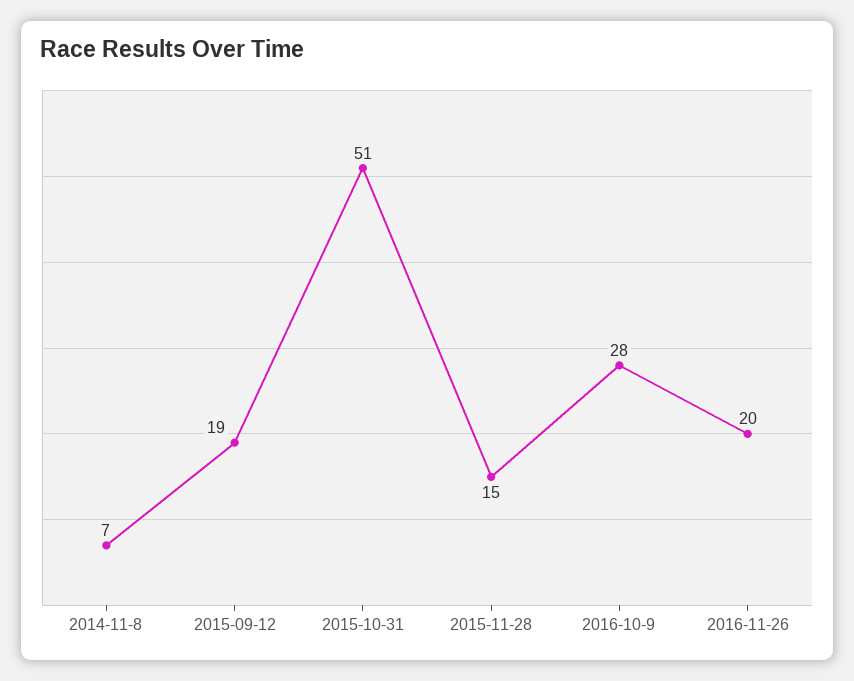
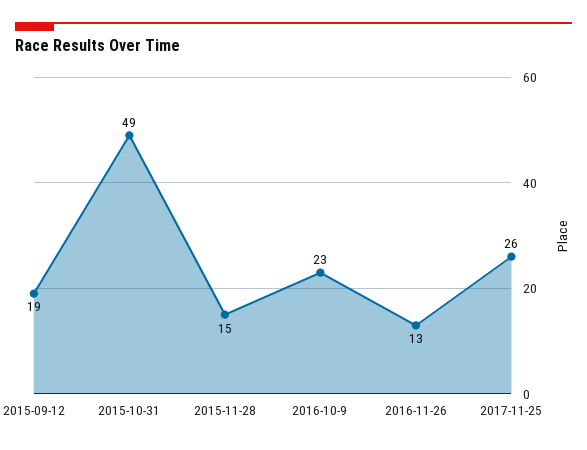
2014-11-8: 7 -> none
2015-10-31: 51 -> 49
2016-10-9: 28 -> 23
2016-11-26: 20 -> 13
2017-11-25: none -> 26

